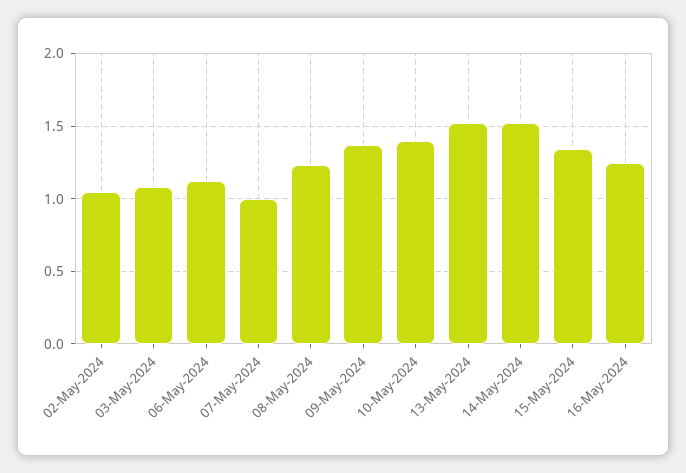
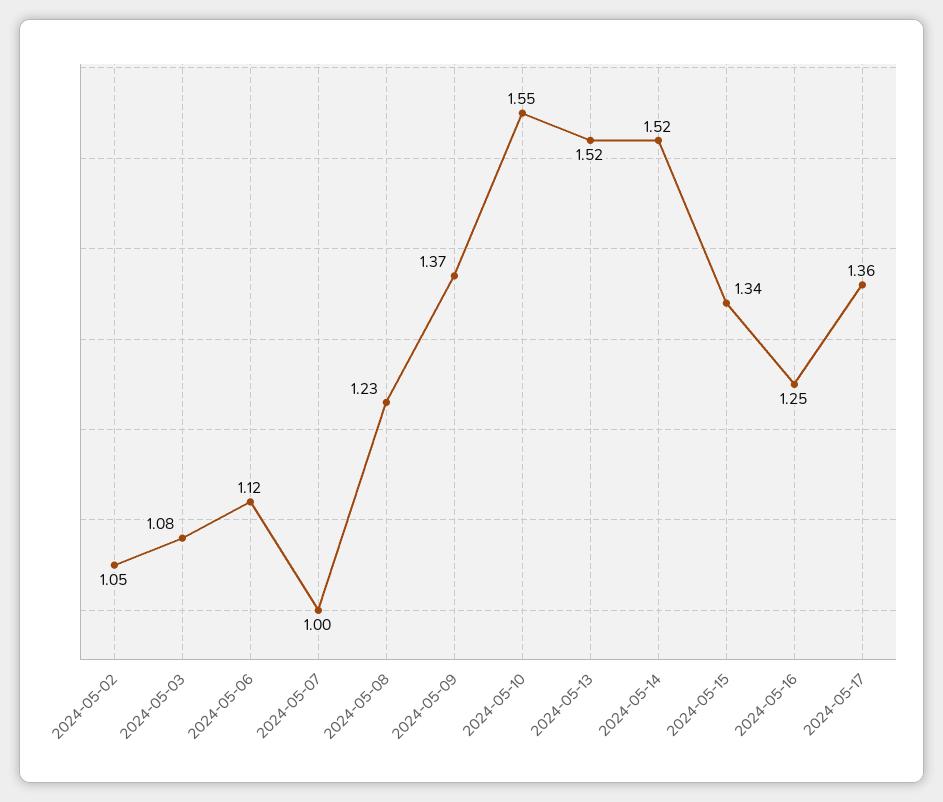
10-May-2024: 1.4 -> 1.55
2024-05-17: none -> 1.36

